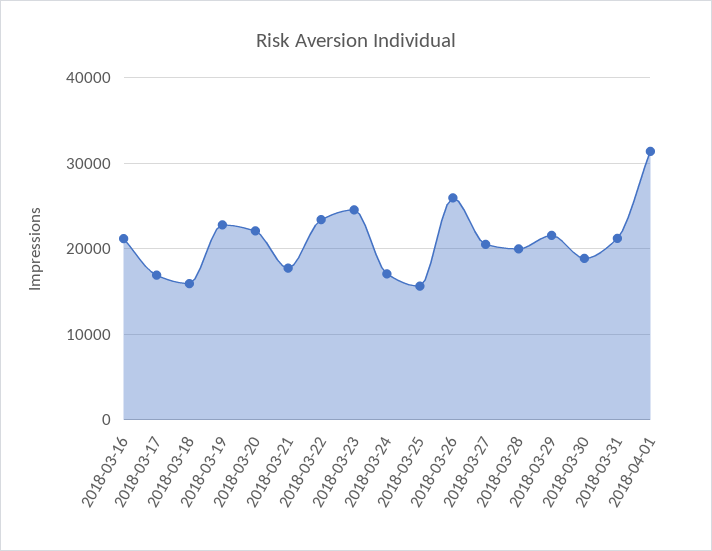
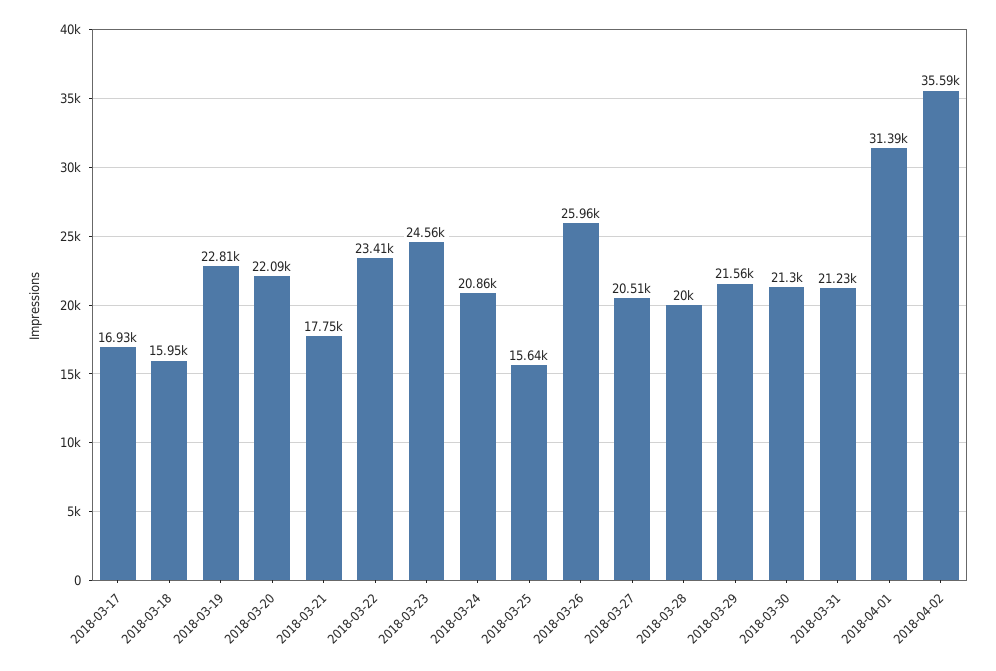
2018-03-16: 21000 -> none
2018-03-24: 17000 -> 20860
2018-03-30: 19000 -> 21300
2018-04-02: none -> 35590

